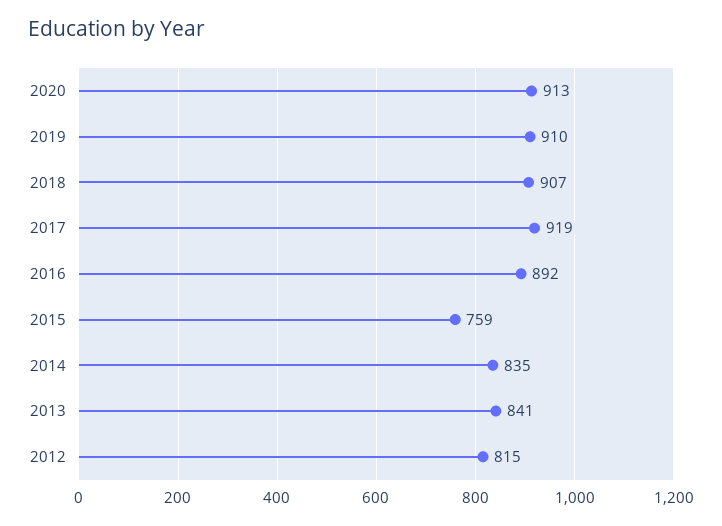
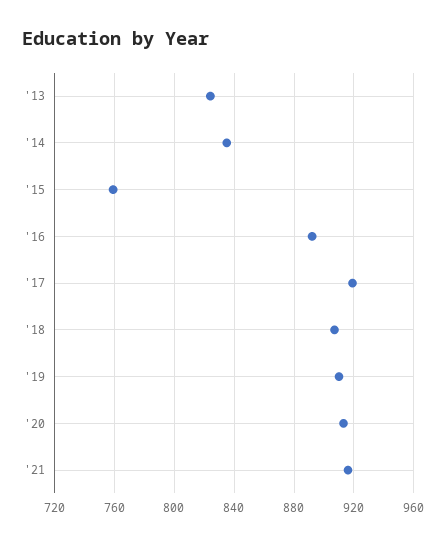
2013: 841 -> 825
2012: 815 -> none
'21: none -> 915

